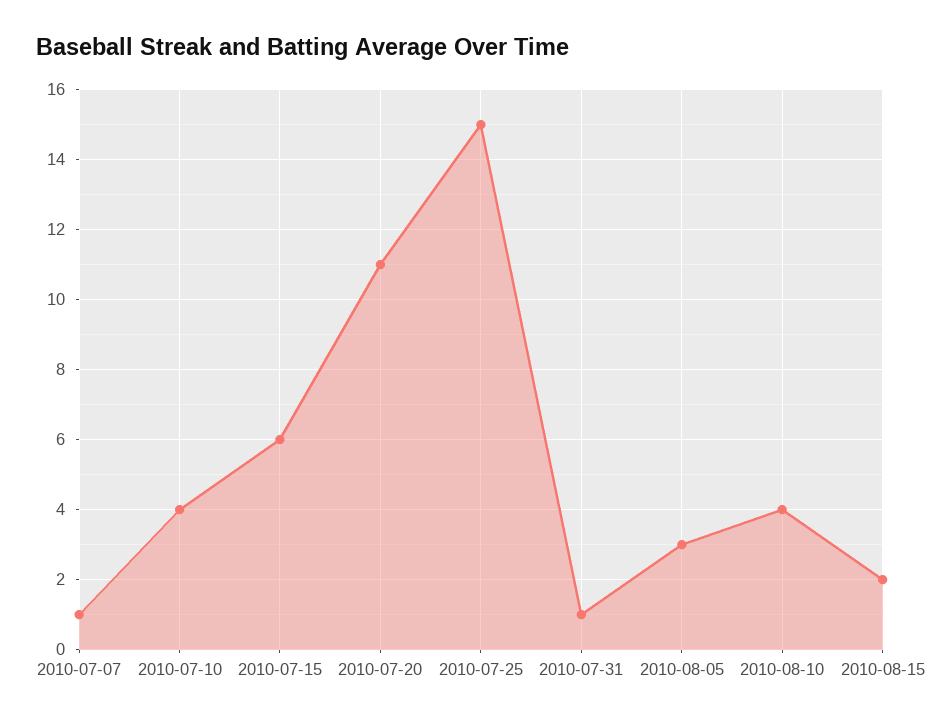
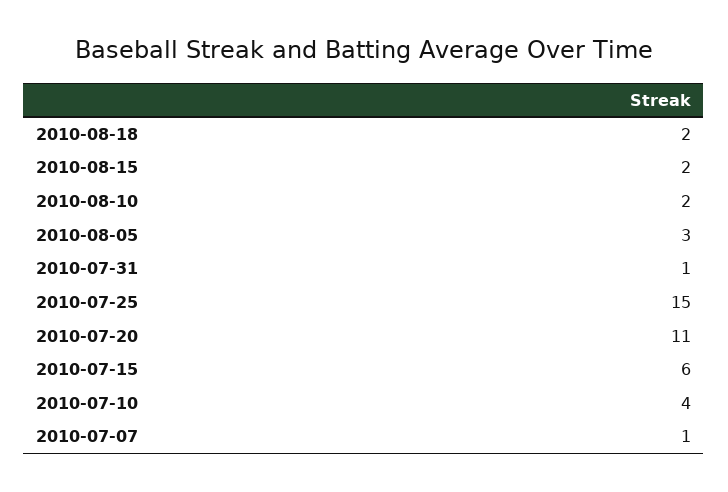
2010-08-10: 4 -> 2
2010-08-18: none -> 2

